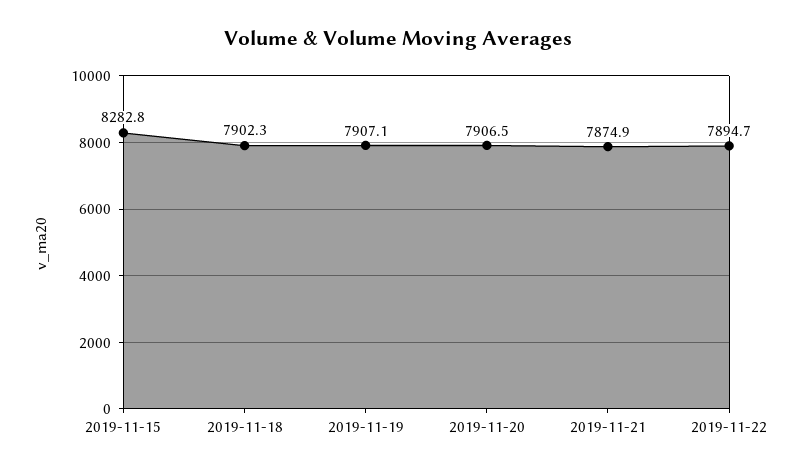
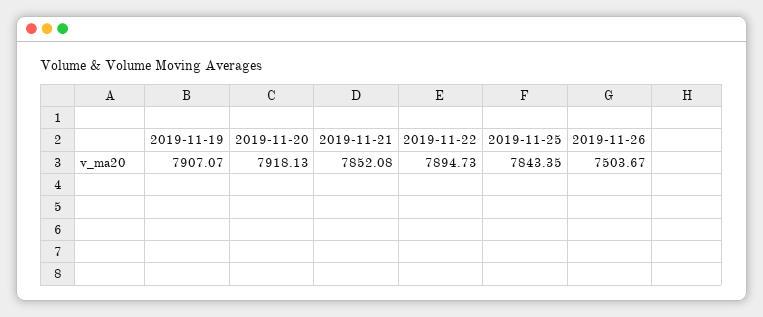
2019-11-15: 8282.8 -> none
2019-11-18: 7902.3 -> none
2019-11-20: 7906.5 -> 7918.13
2019-11-21: 7874.9 -> 7852.08
2019-11-25: none -> 7843.35
2019-11-26: none -> 7503.67

